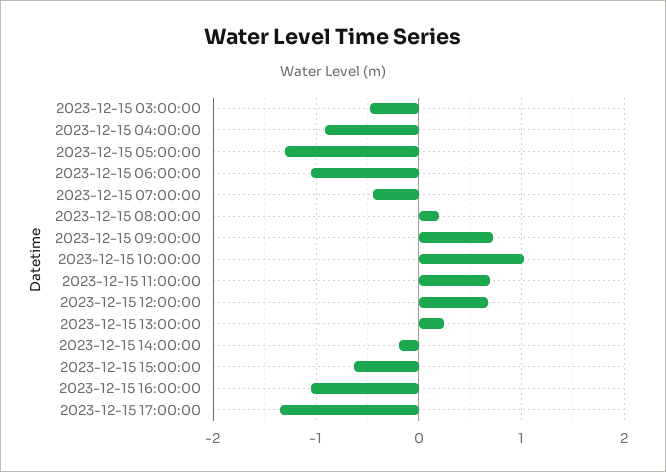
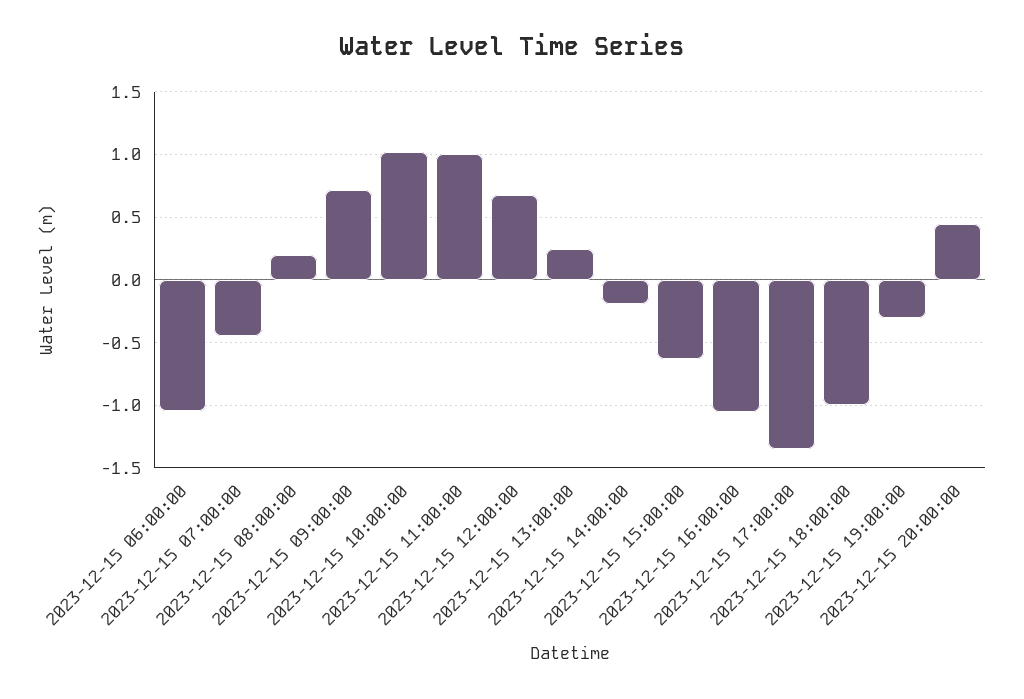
2023-12-15 03:00:00: -0.5 -> none
2023-12-15 04:00:00: -0.9 -> none
2023-12-15 05:00:00: -1.3 -> none
2023-12-15 11:00:00: 0.7 -> 1
2023-12-15 18:00:00: none -> -1
2023-12-15 19:00:00: none -> -0.3
2023-12-15 20:00:00: none -> 0.45

